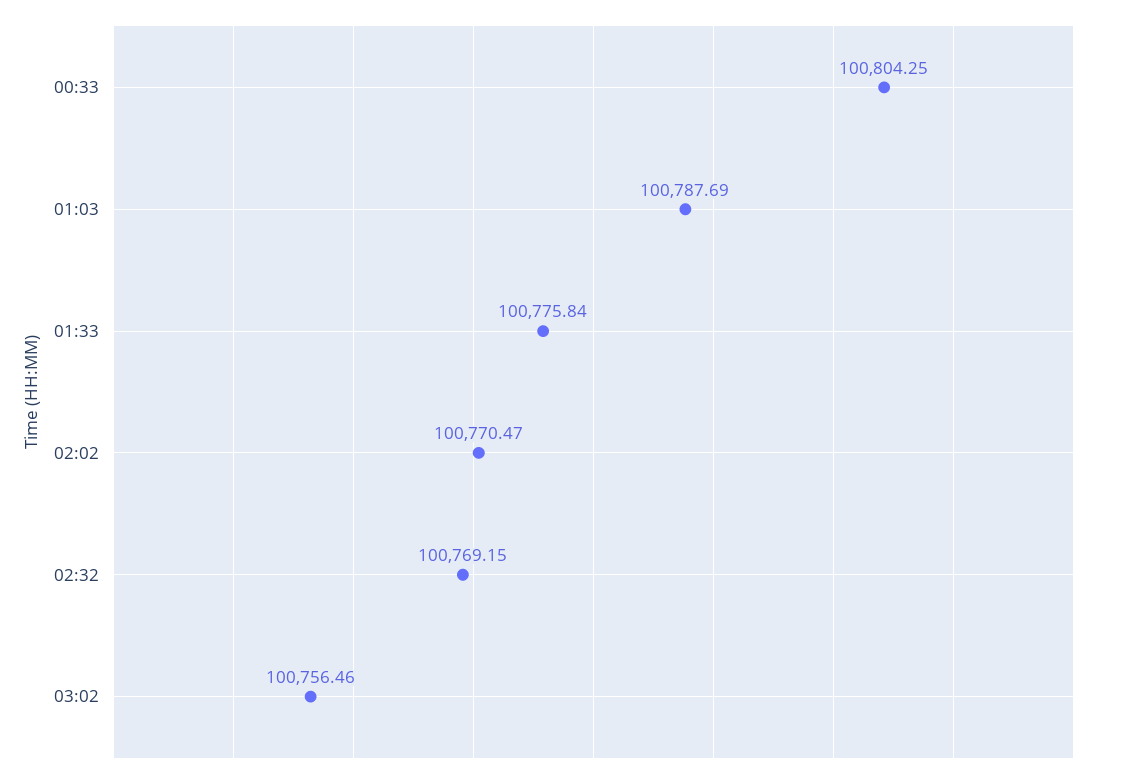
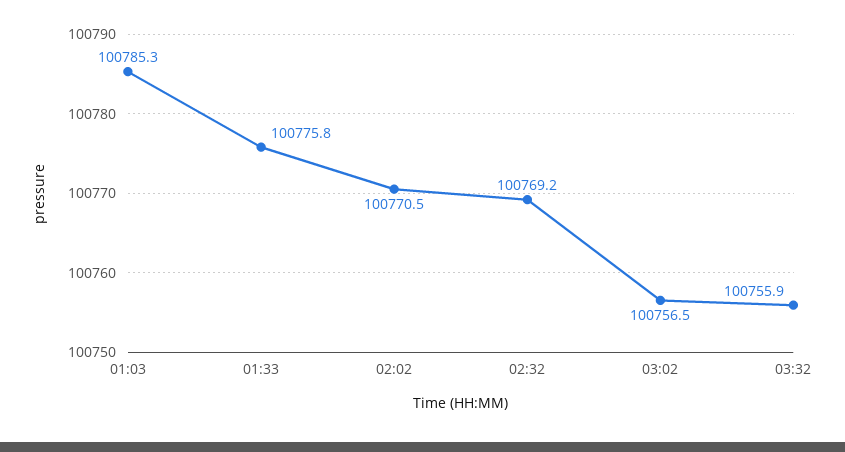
00:33: 100804.25 -> none
01:03: 100787.69 -> 100785.3
03:32: none -> 100755.9

